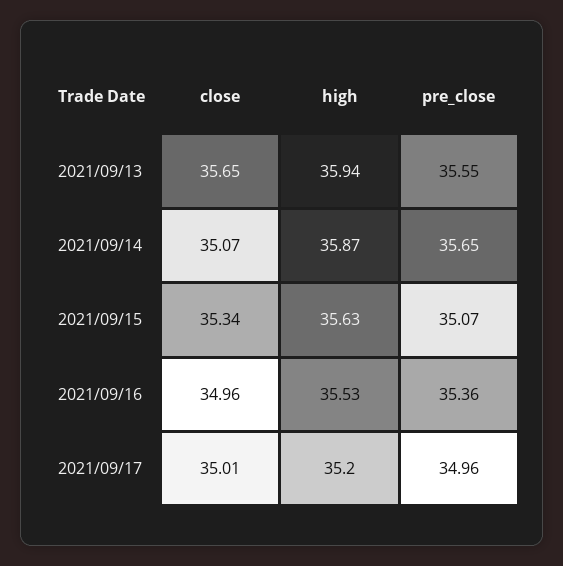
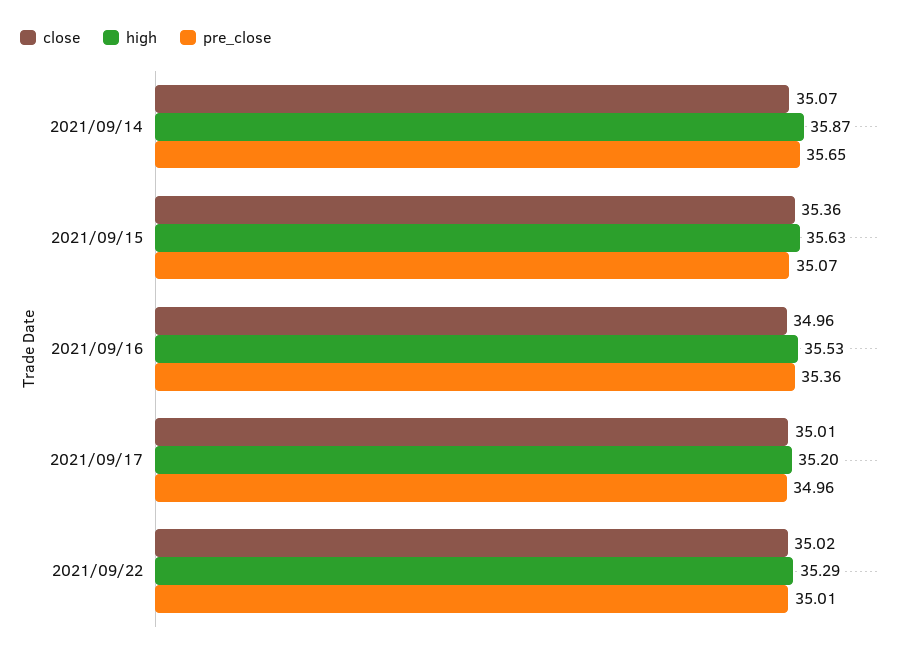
close, 2021/09/13: 35.65 -> none
high, 2021/09/13: 35.94 -> none
pre_close, 2021/09/13: 35.55 -> none
close, 2021/09/15: 35.34 -> 35.36
close, 2021/09/22: none -> 35.02
high, 2021/09/22: none -> 35.29
pre_close, 2021/09/22: none -> 35.01

